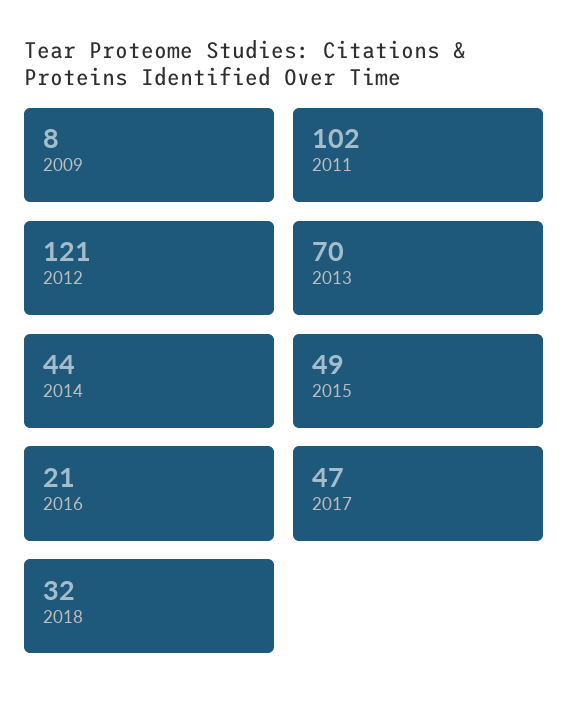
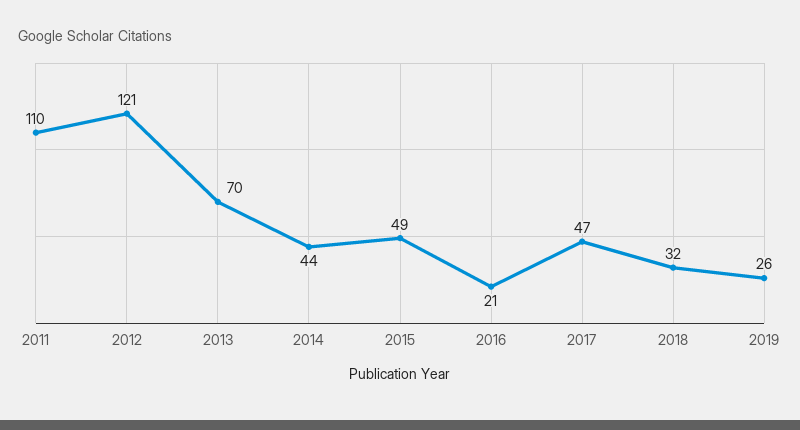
2009: 8 -> none
2011: 102 -> 110
2019: none -> 26

